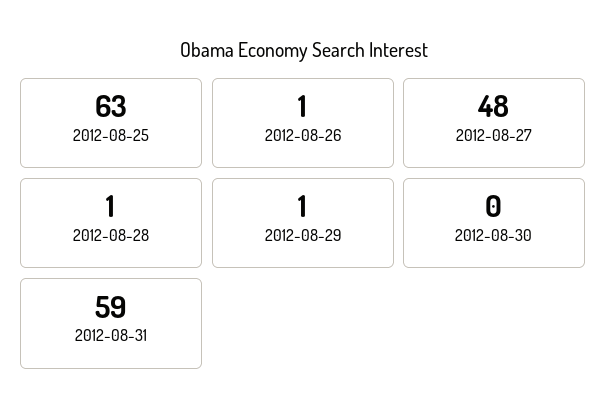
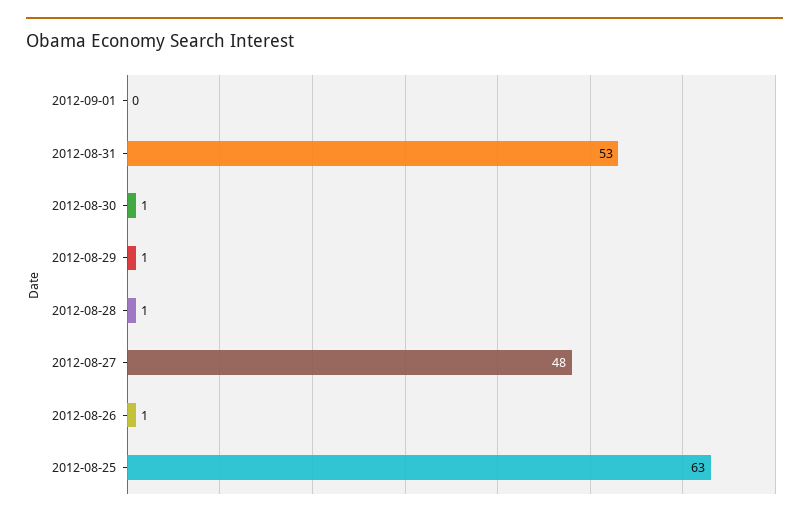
2012-08-30: 0 -> 1
2012-08-31: 59 -> 53
2012-09-01: none -> 0

